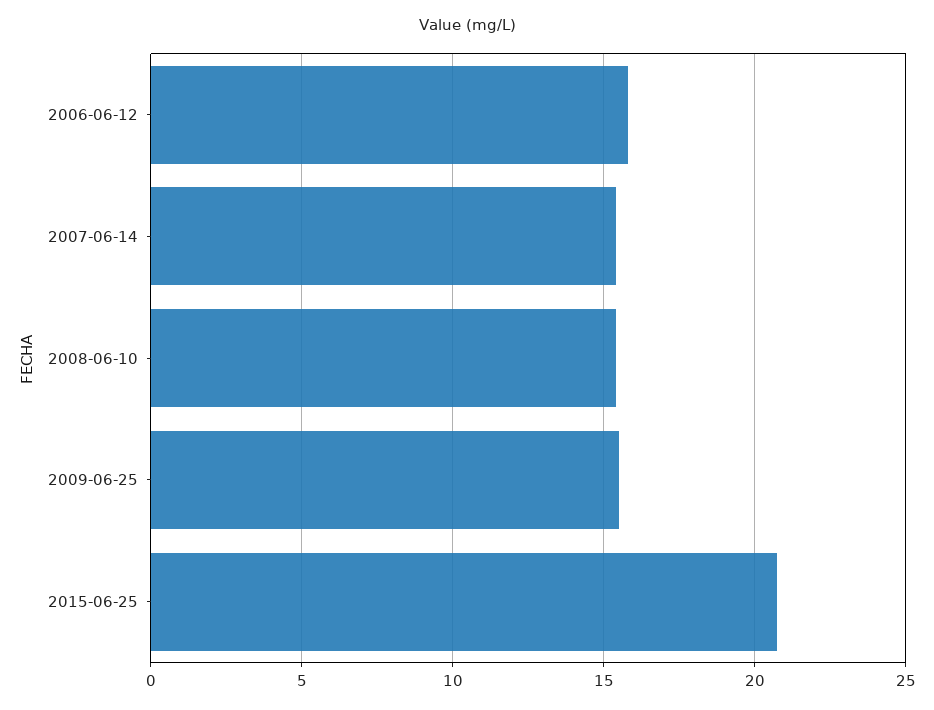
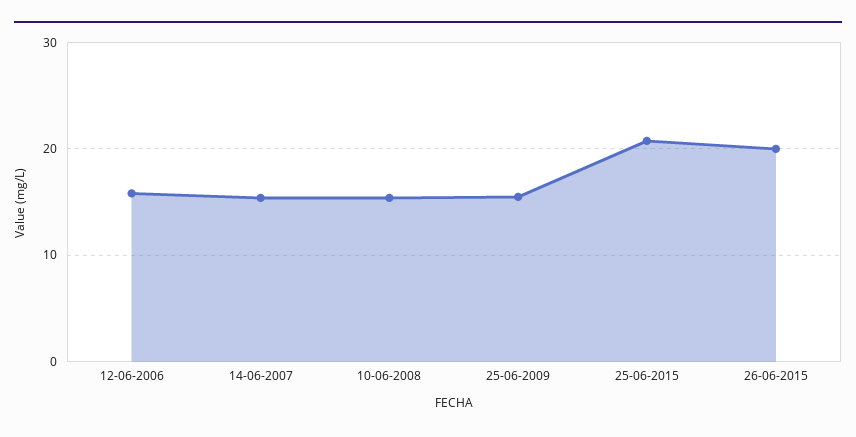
26-06-2015: none -> 20

